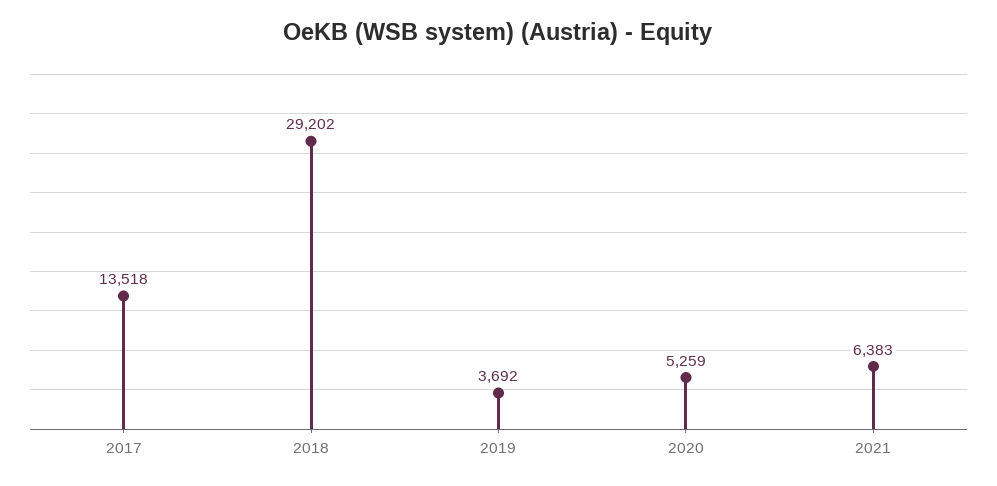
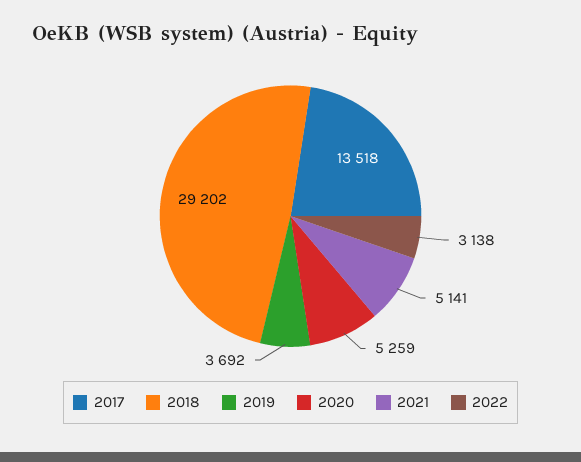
2021: 6383 -> 5141
2022: none -> 3138

